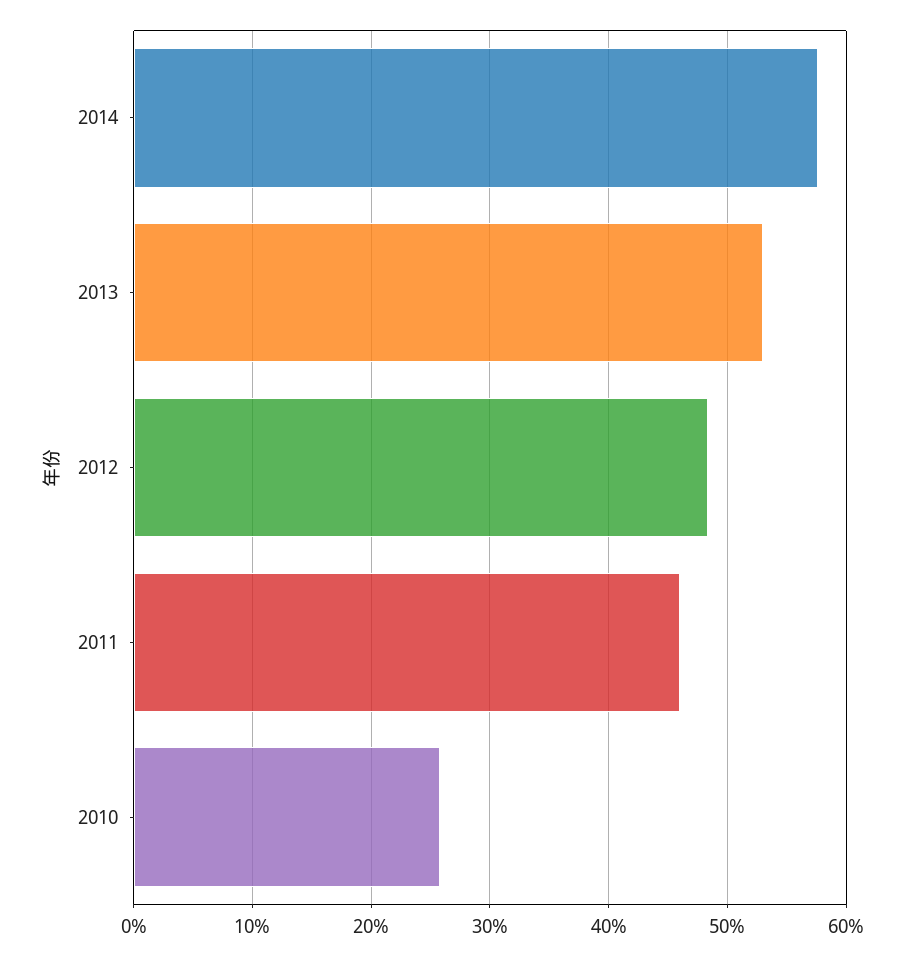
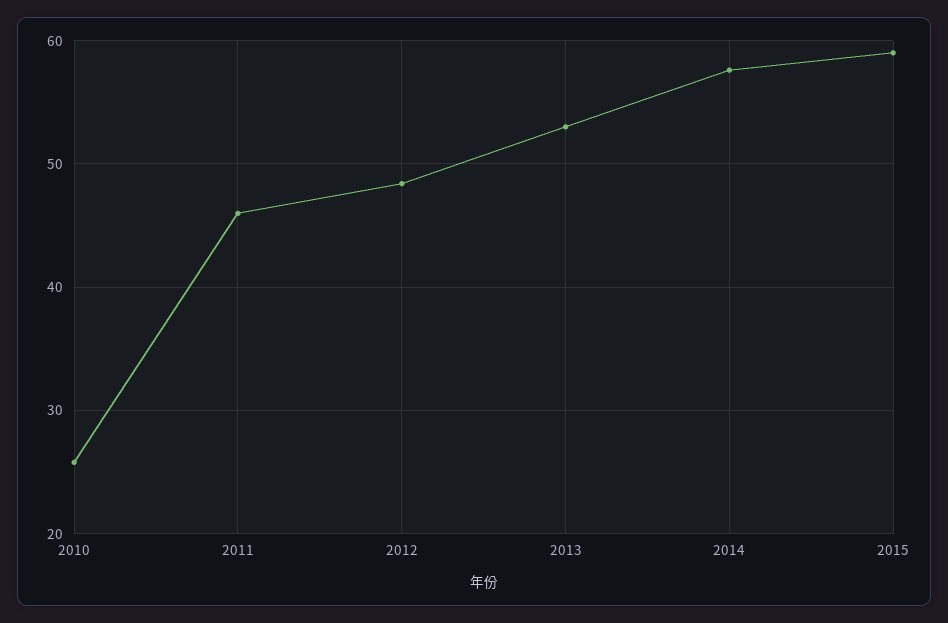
2015: none -> 59

